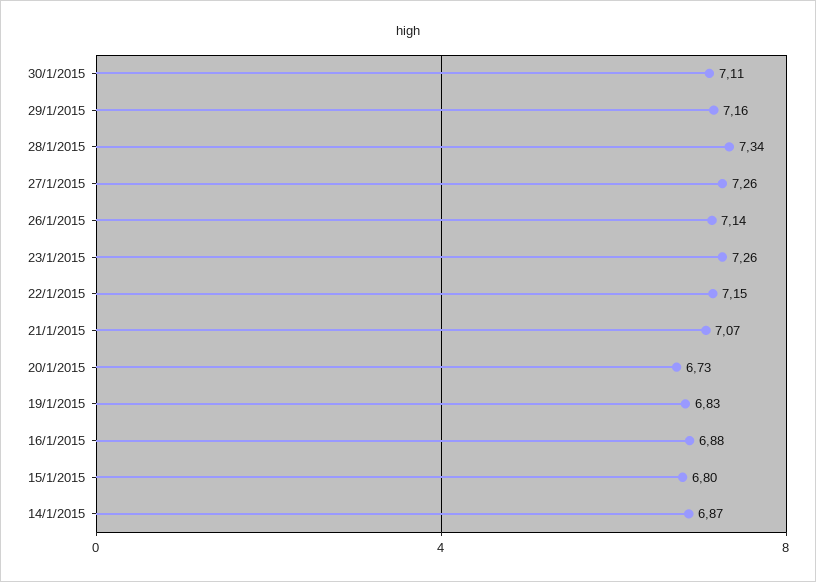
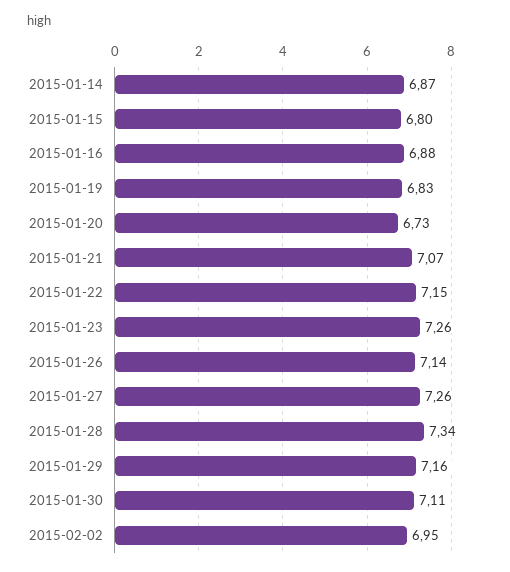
2015-02-02: none -> 6.95

